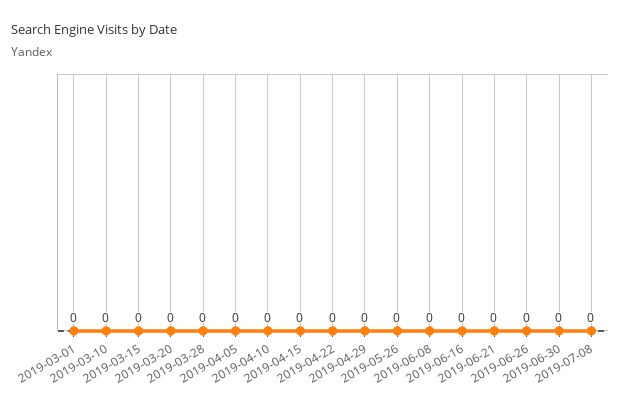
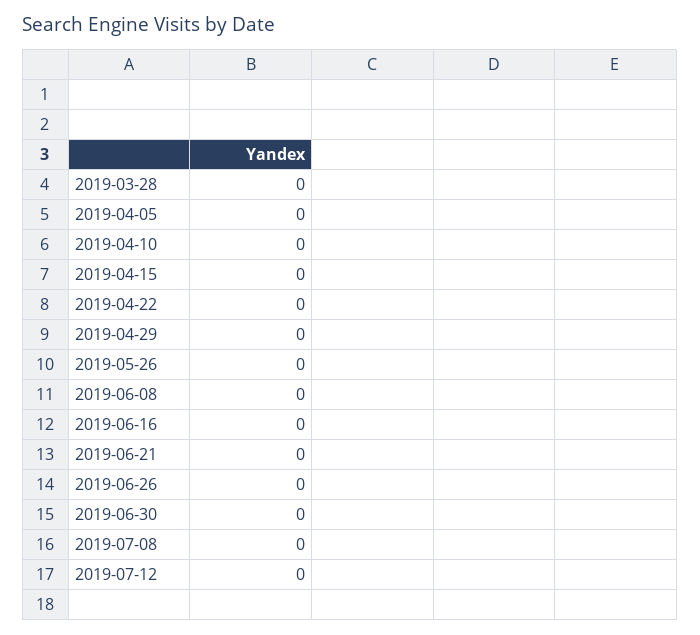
2019-03-01: 0 -> none
2019-03-10: 0 -> none
2019-03-15: 0 -> none
2019-03-20: 0 -> none
2019-07-12: none -> 0

